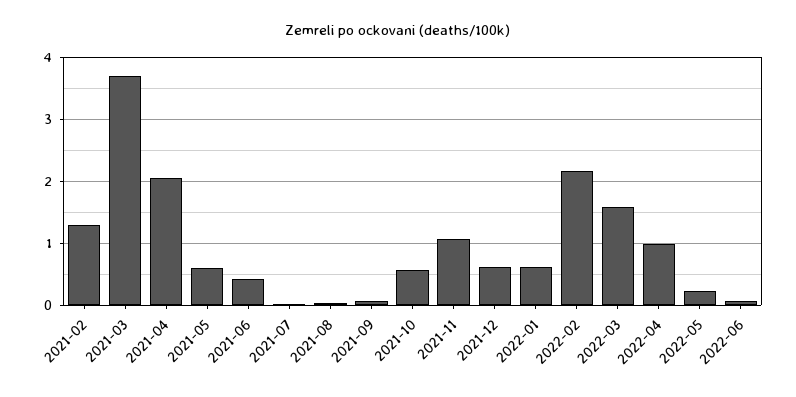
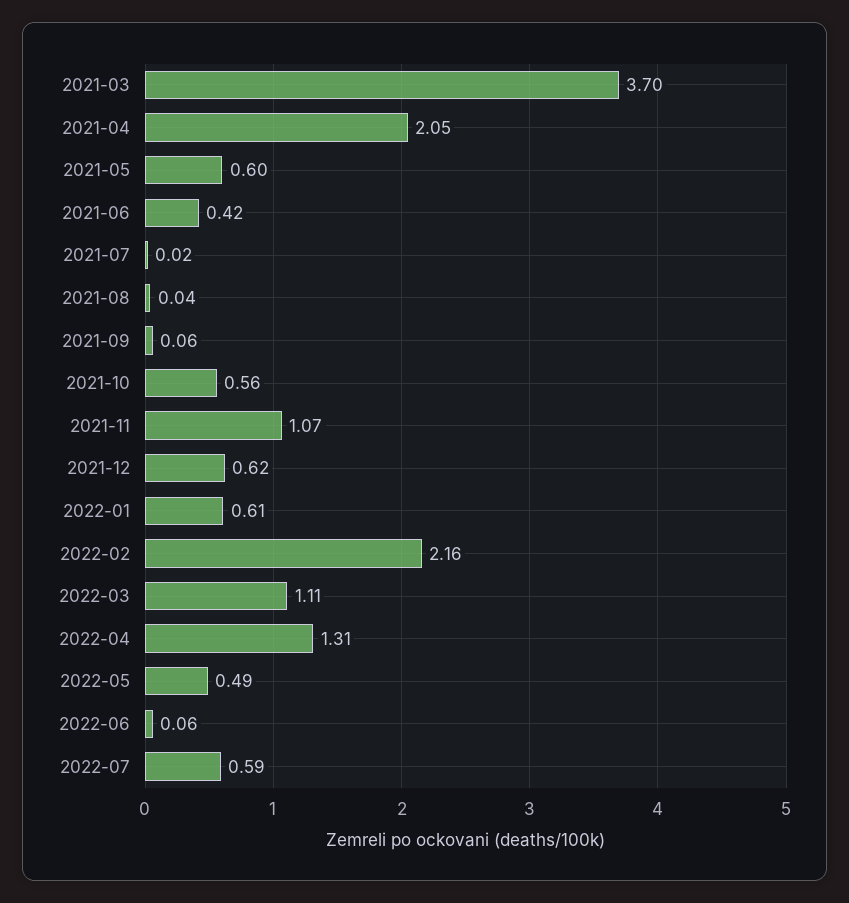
2021-02: 1.3 -> none
2022-03: 1.6 -> 1.11
2022-04: 1 -> 1.31
2022-05: 0.2 -> 0.49
2022-07: none -> 0.59

